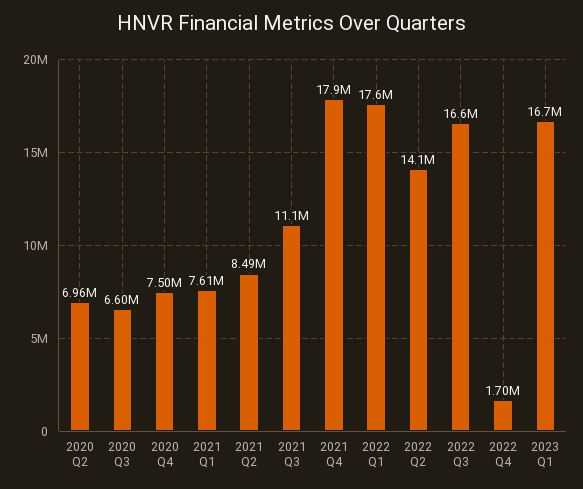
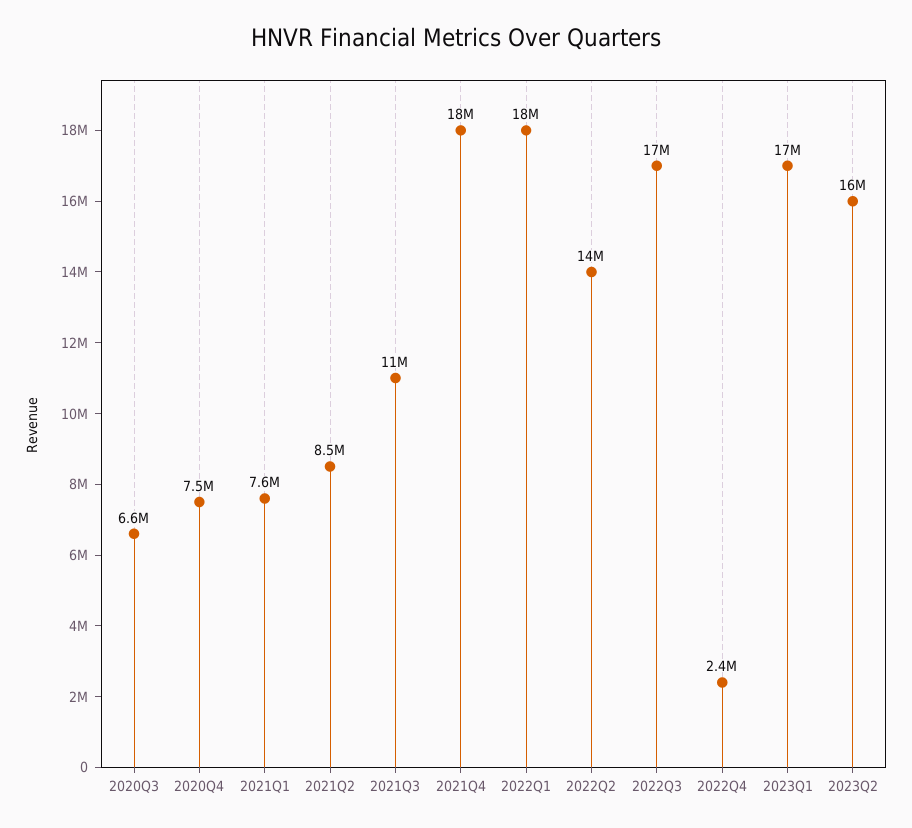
2020 Q2: 6960000 -> none
2022 Q4: 1700000 -> 2400000
2023Q2: none -> 16000000

